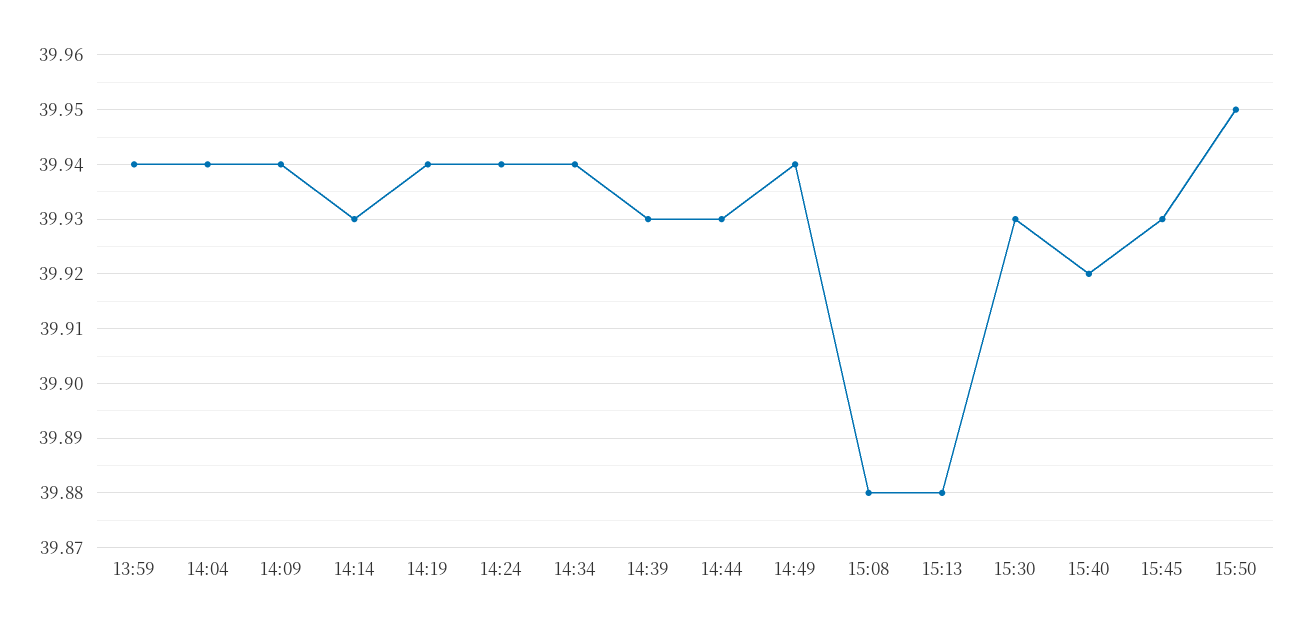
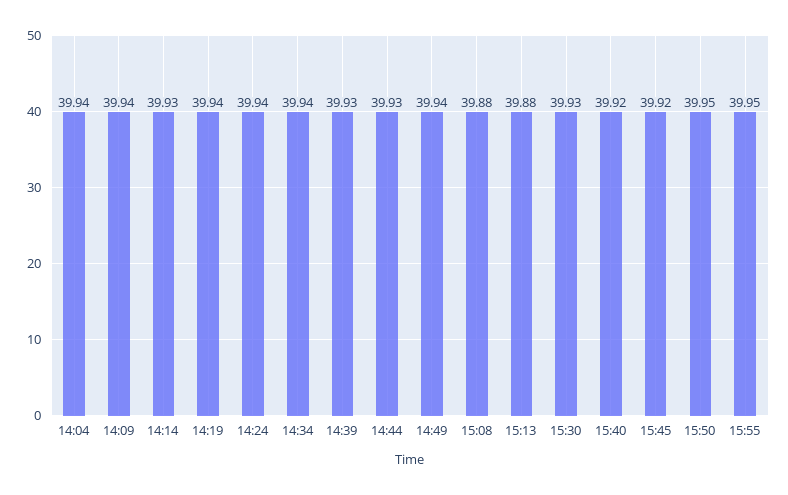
13:59: 39.94 -> none
15:45: 39.93 -> 39.92
15:55: none -> 39.95

